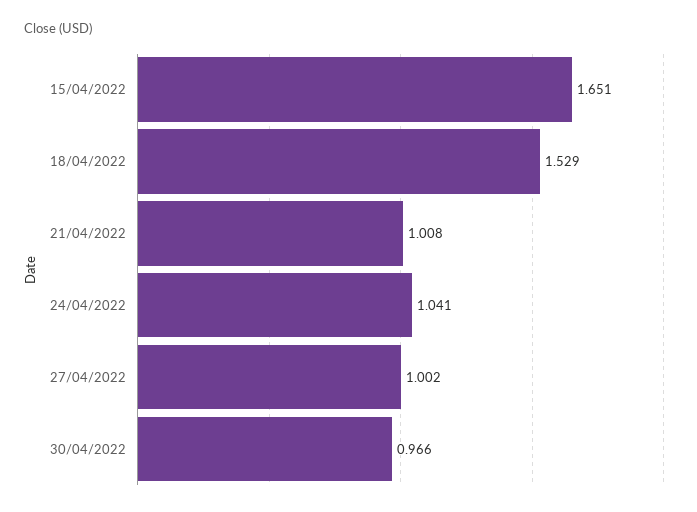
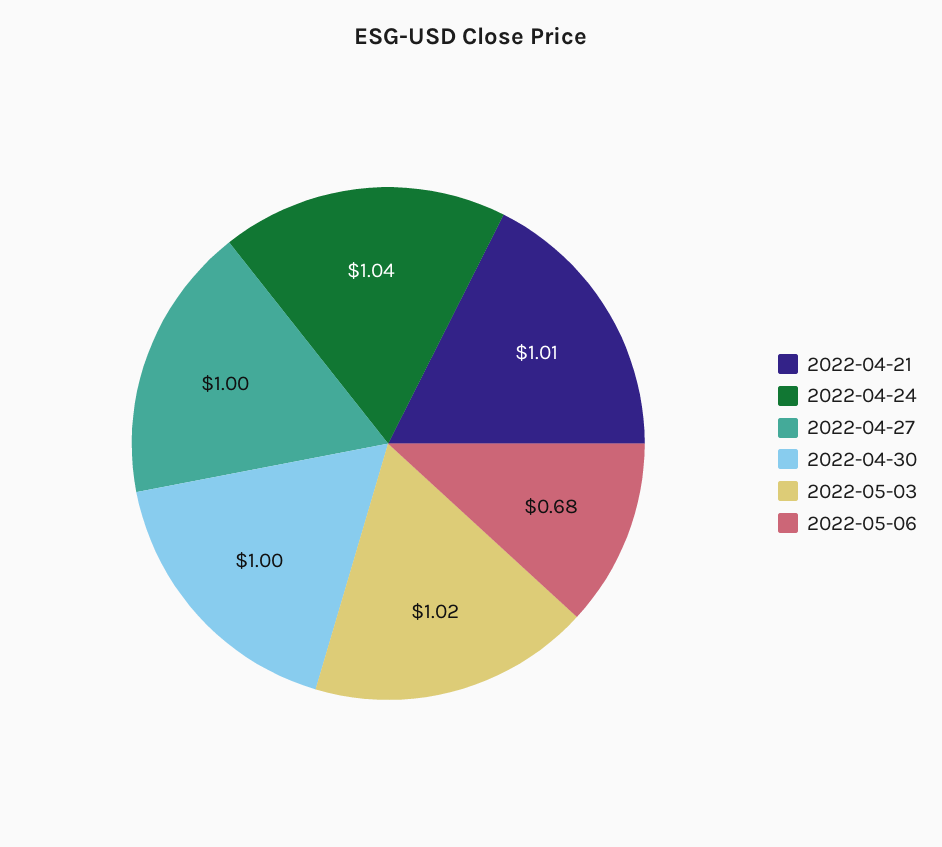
15/04/2022: 1.651 -> none
18/04/2022: 1.529 -> none
30/04/2022: 0.966 -> 1
2022-05-03: none -> 1.02
2022-05-06: none -> 0.68

